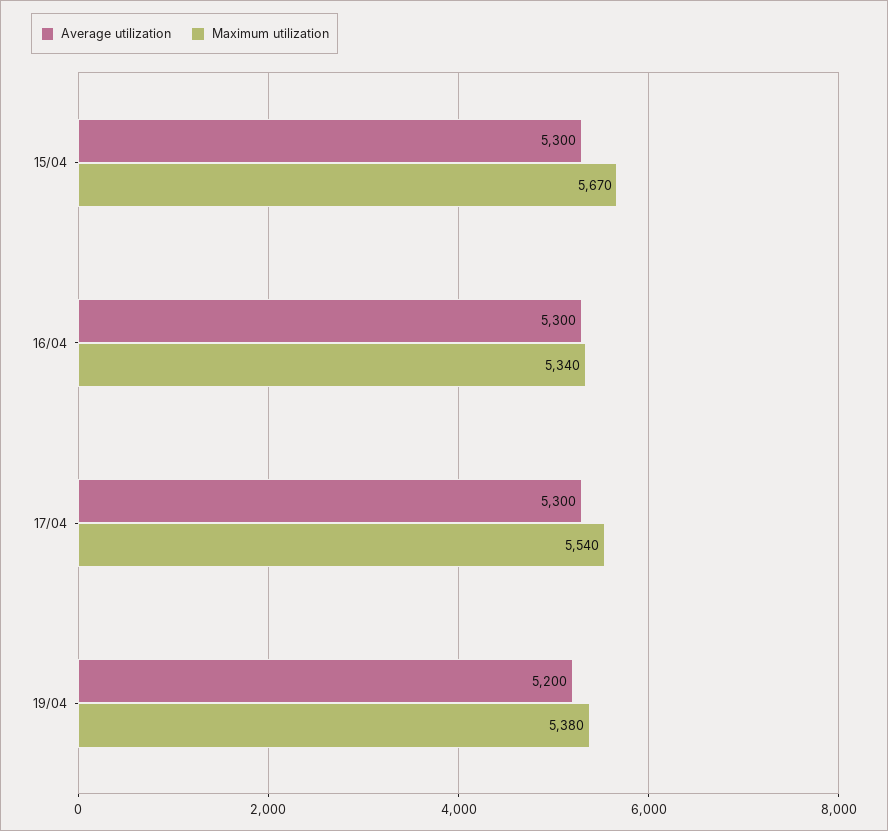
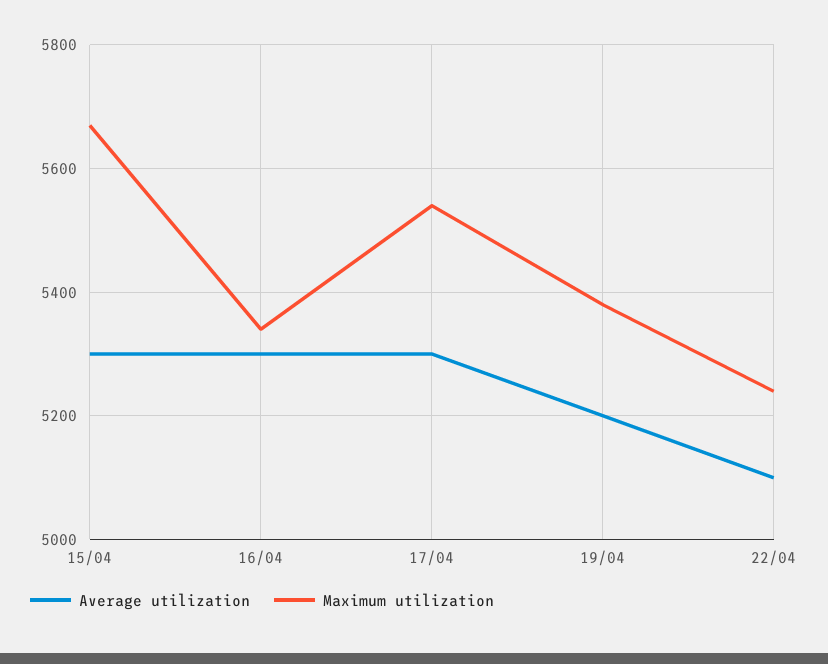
Average utilization, 22/04: none -> 5100
Maximum utilization, 22/04: none -> 5240

